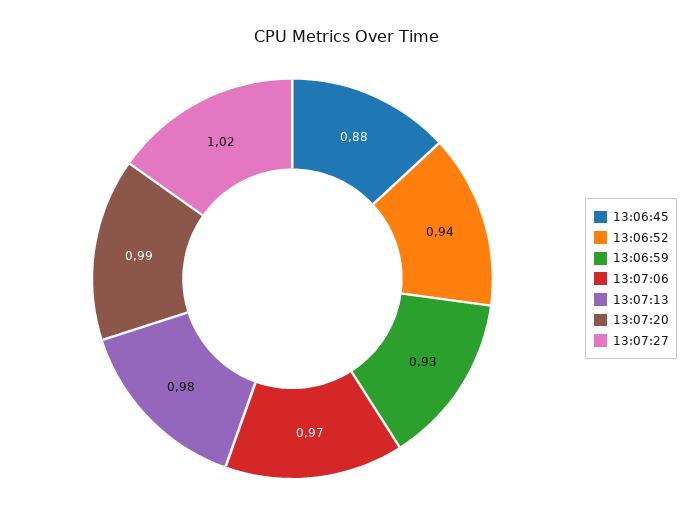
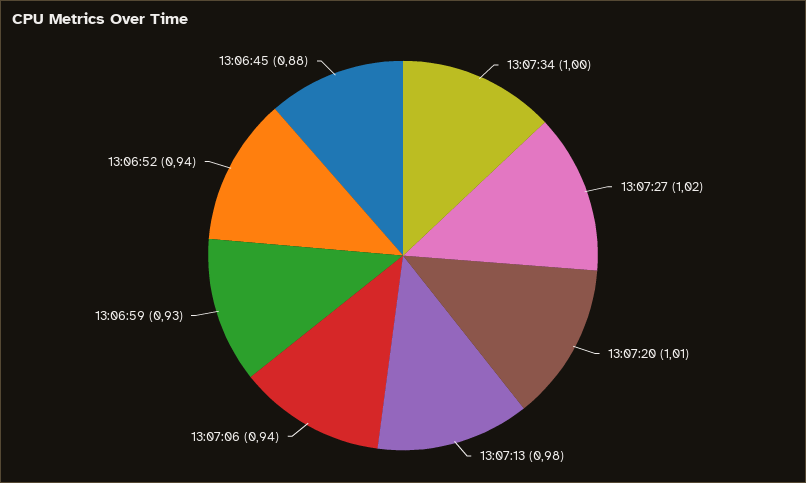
13:07:06: 0.97 -> 0.94
13:07:20: 0.99 -> 1.01
13:07:34: none -> 1

